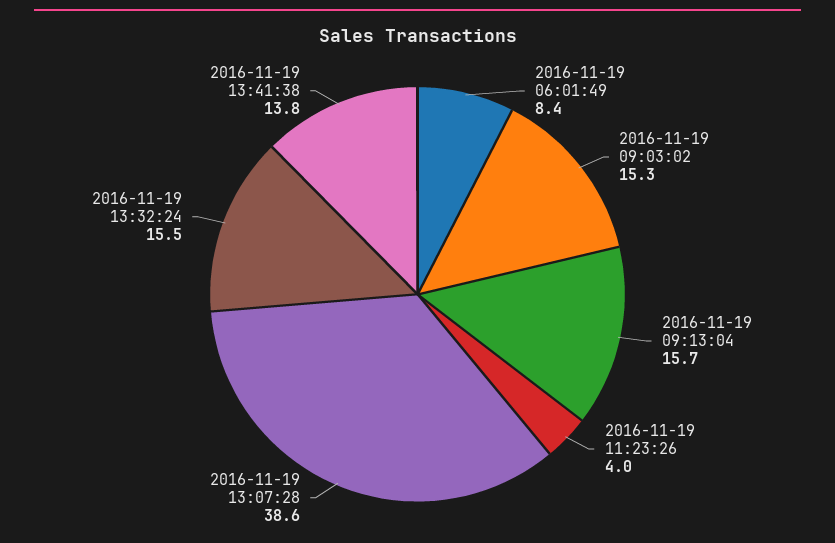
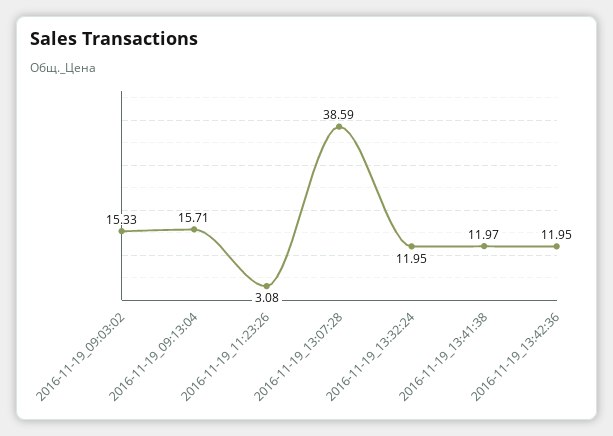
2016-11-19 06:01:49: 8.4 -> none
2016-11-19 11:23:26: 4 -> 3.08
2016-11-19 13:32:24: 15.5 -> 11.95
2016-11-19 13:41:38: 13.8 -> 11.97
2016-11-19_13:42:36: none -> 11.95

